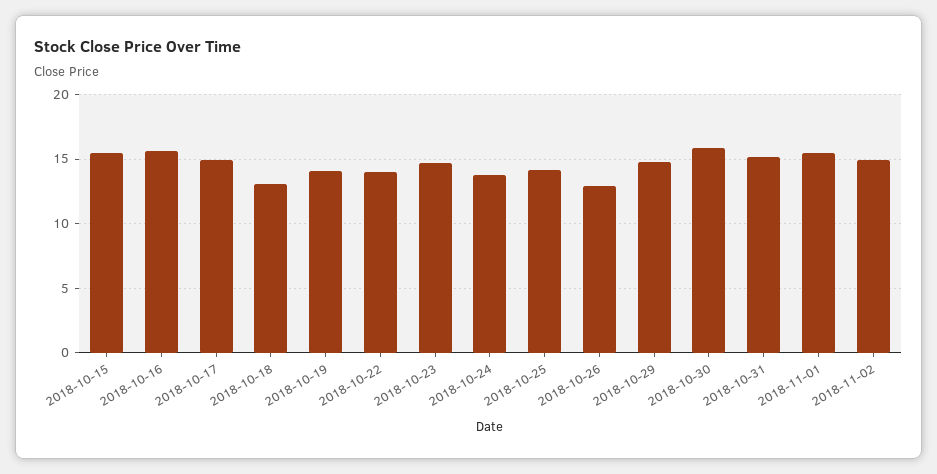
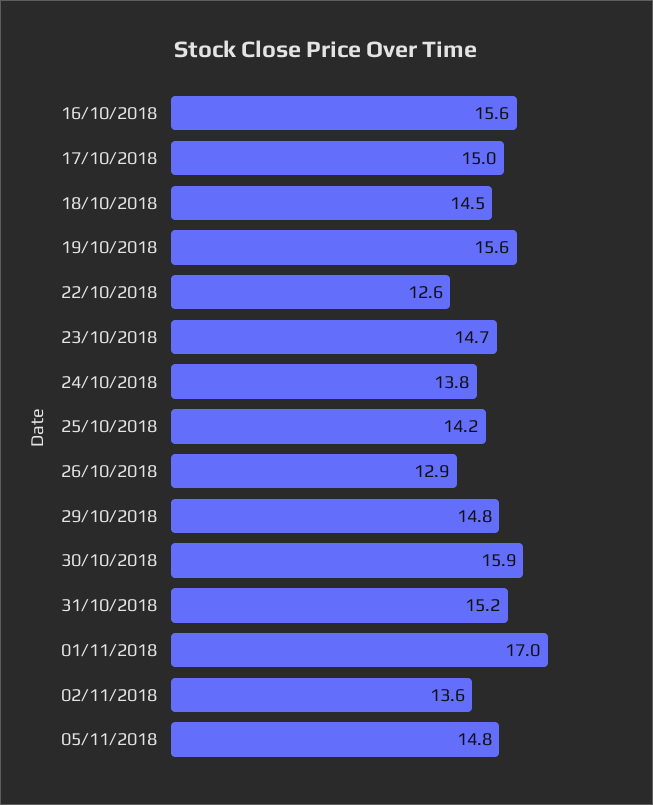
2018-10-15: 15.5 -> none
2018-10-18: 13 -> 14.5
2018-10-19: 14 -> 15.6
2018-10-22: 14 -> 12.6
2018-11-01: 15.5 -> 17
2018-11-02: 15 -> 13.6
05/11/2018: none -> 14.8

